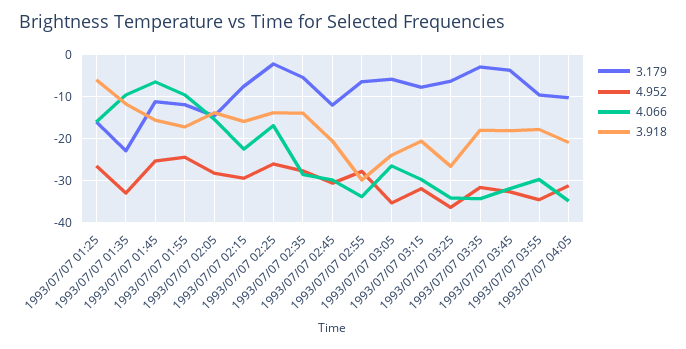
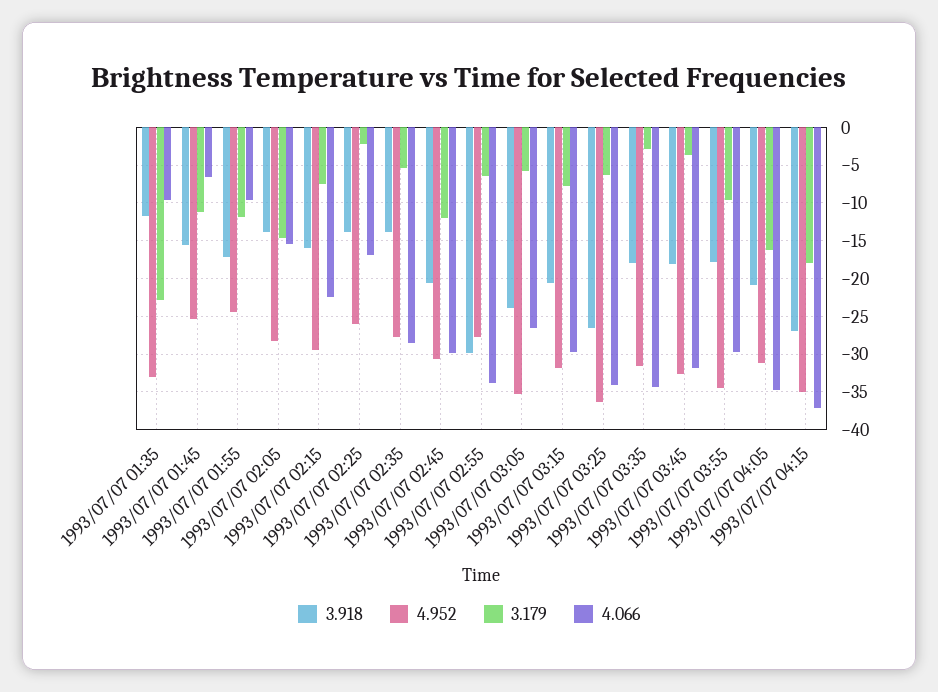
3.179, 1993/07/07 01:25: -16 -> none
4.952, 1993/07/07 01:25: -26 -> none
4.066, 1993/07/07 01:25: -16 -> none
3.918, 1993/07/07 01:25: -6 -> none
3.179, 1993/07/07 04:05: -10 -> -16
3.918, 1993/07/07 04:15: none -> -27
4.952, 1993/07/07 04:15: none -> -35
3.179, 1993/07/07 04:15: none -> -18
4.066, 1993/07/07 04:15: none -> -37

